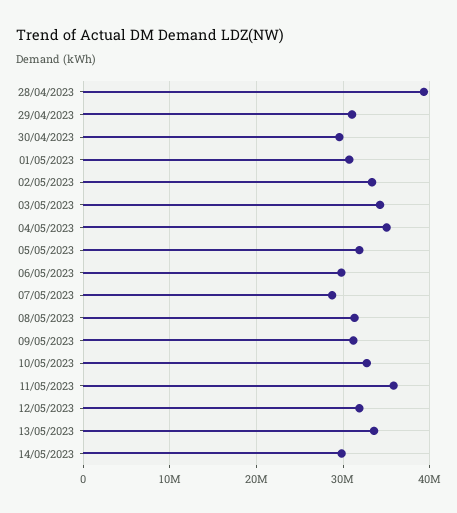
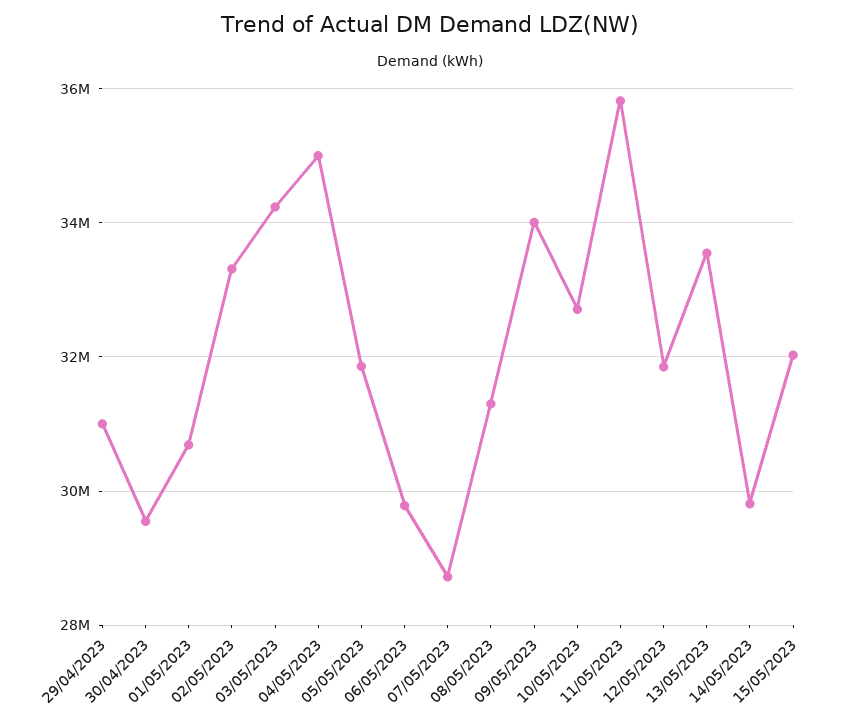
28/04/2023: 39000000 -> none
09/05/2023: 31000000 -> 34000000
15/05/2023: none -> 32000000

